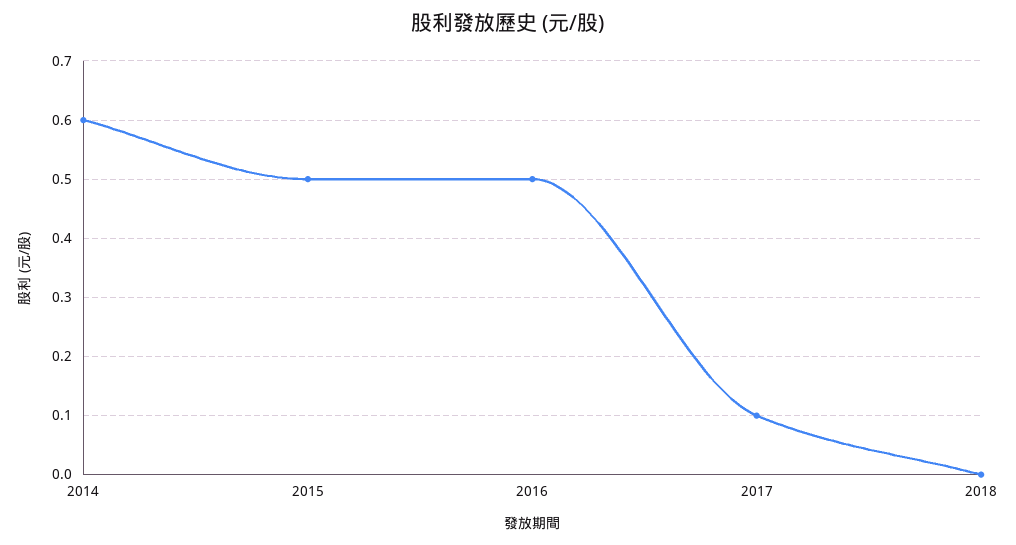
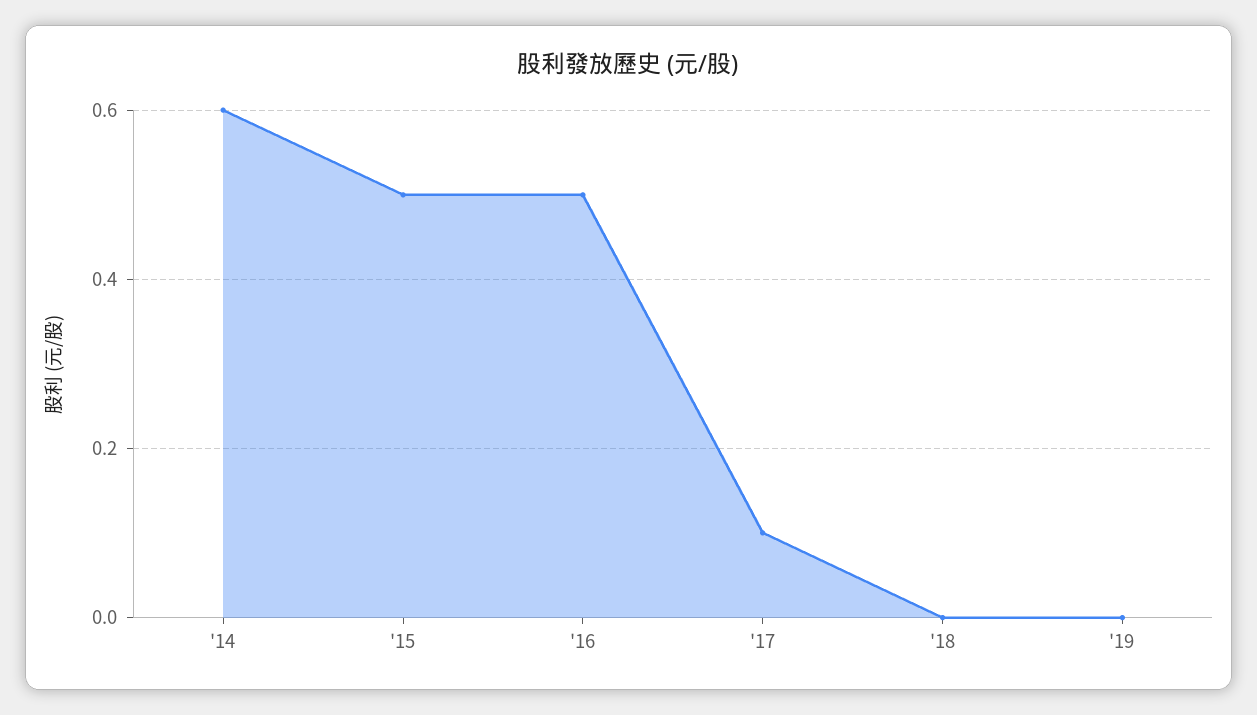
'19: none -> 0

